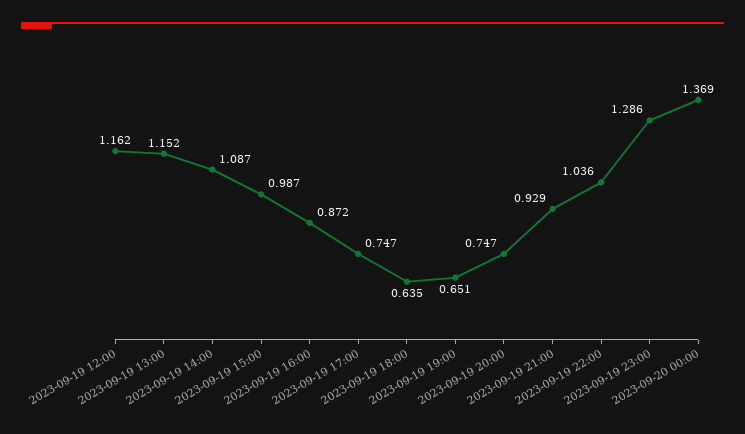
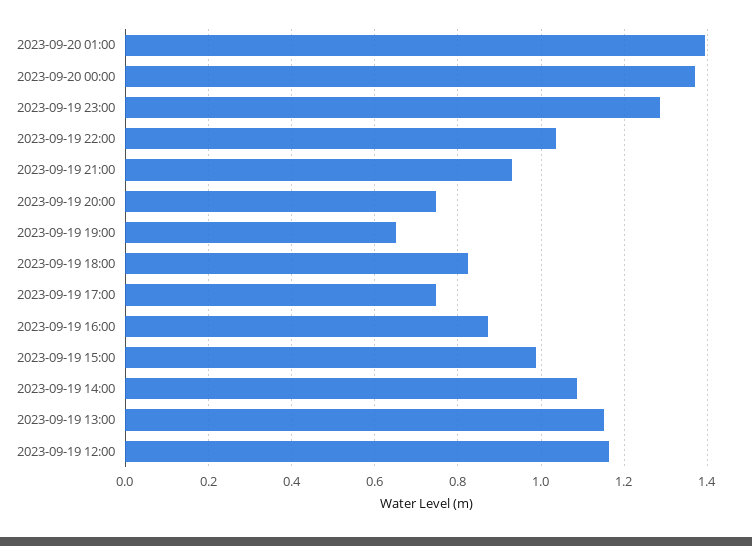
2023-09-19 18:00: 0.635 -> 0.82
2023-09-20 01:00: none -> 1.4

